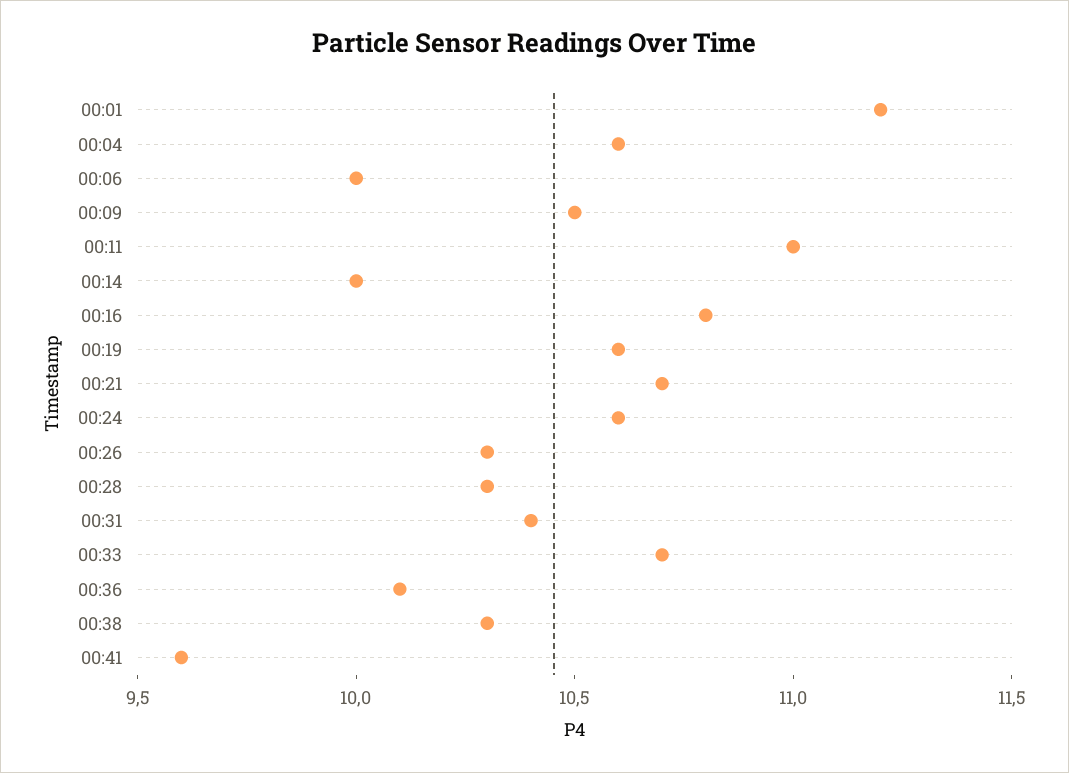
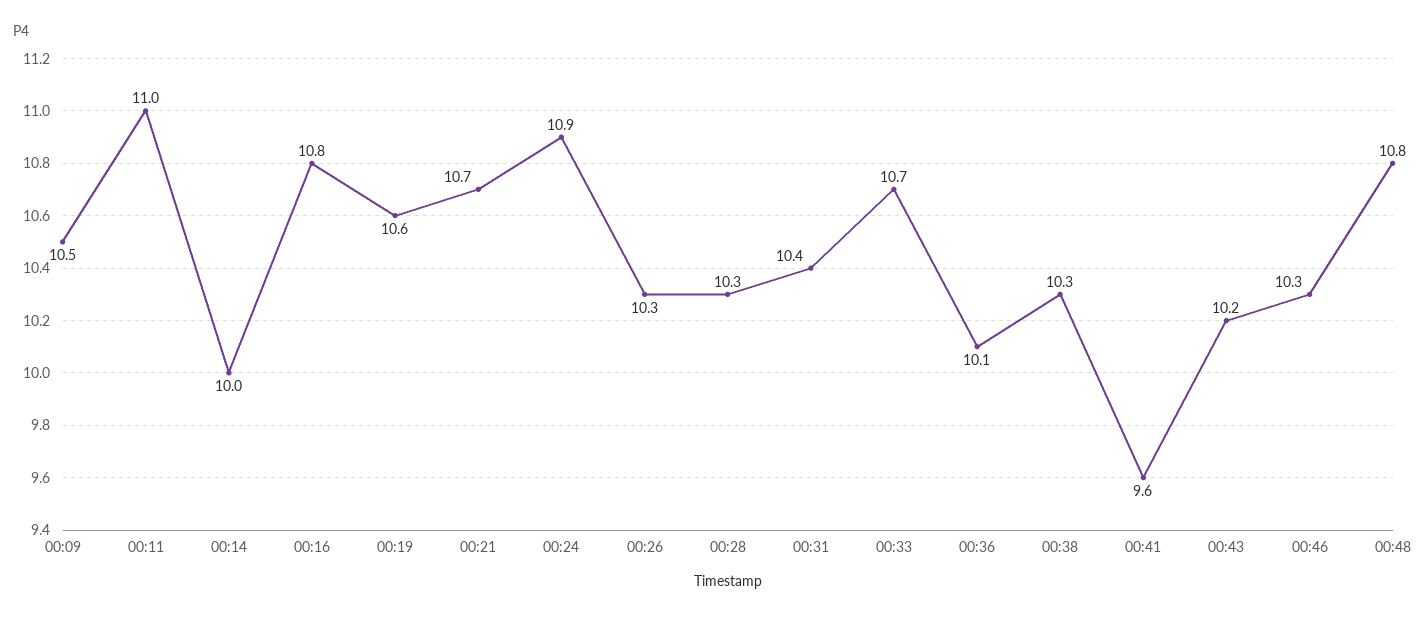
00:01: 11.2 -> none
00:04: 10.6 -> none
00:06: 10 -> none
00:24: 10.6 -> 10.9
00:43: none -> 10.2
00:46: none -> 10.3
00:48: none -> 10.8

